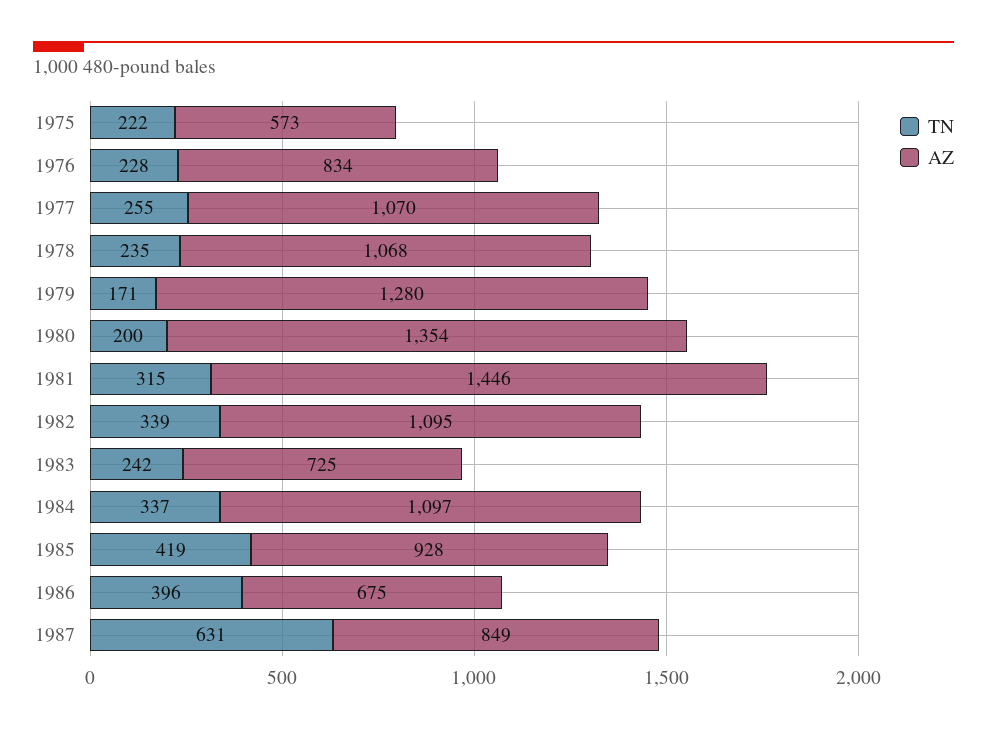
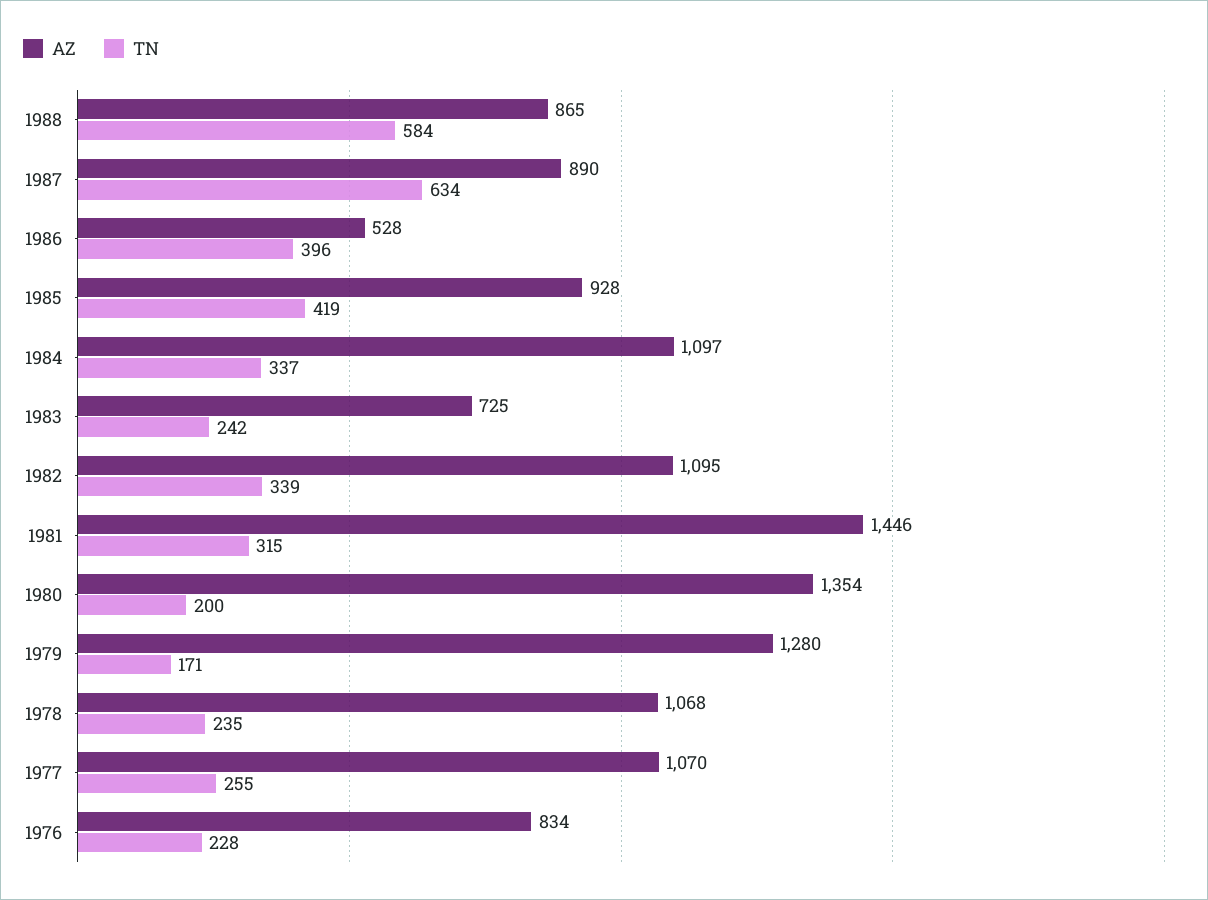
TN, 1975: 222 -> none
AZ, 1975: 573 -> none
AZ, 1986: 675 -> 528
TN, 1987: 631 -> 634
AZ, 1987: 849 -> 890
AZ, 1988: none -> 865
TN, 1988: none -> 584

